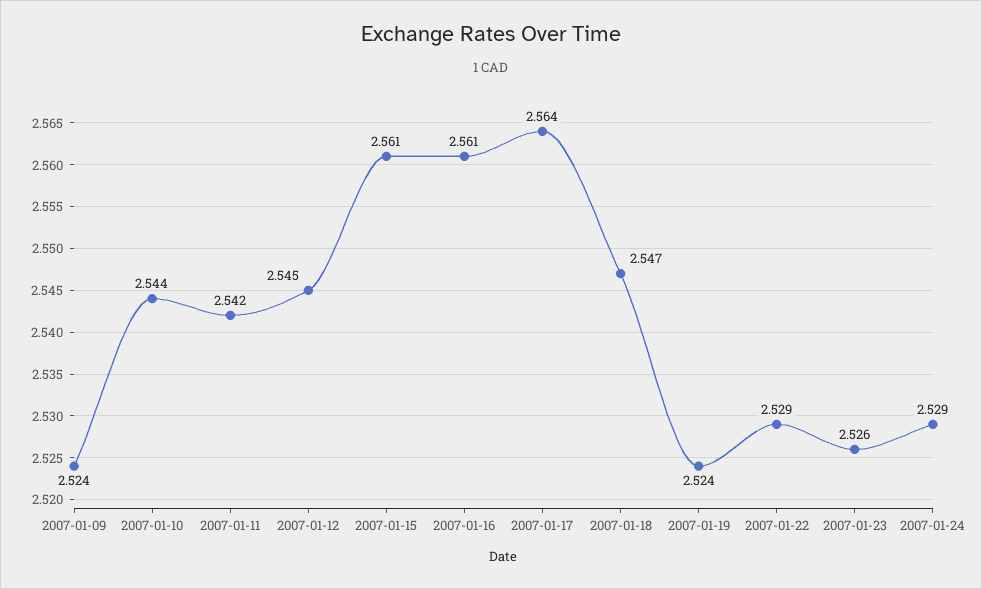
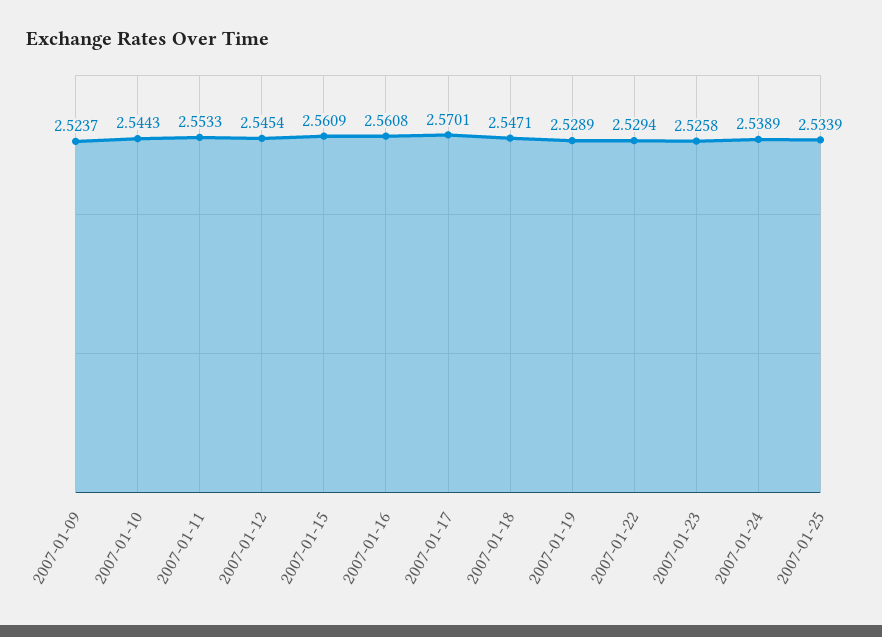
2007-01-11: 2.542 -> 2.5533
2007-01-17: 2.564 -> 2.5701
2007-01-19: 2.524 -> 2.5289
2007-01-24: 2.529 -> 2.5389
2007-01-25: none -> 2.5339

